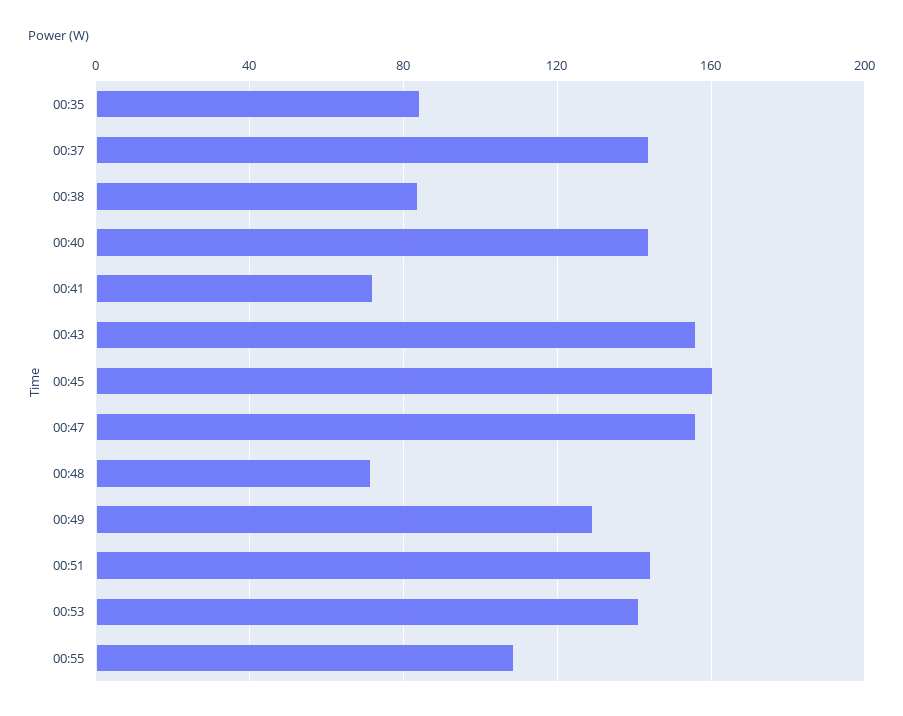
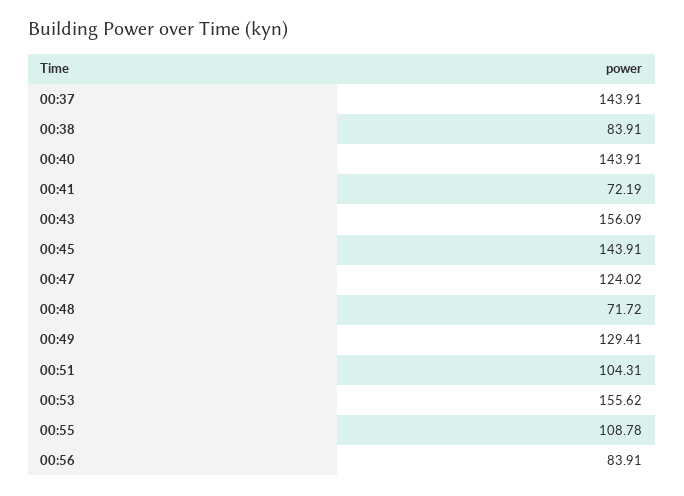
00:35: 85 -> none
00:45: 160 -> 143.91
00:47: 155 -> 124.02
00:51: 145 -> 104.31
00:53: 140 -> 155.62
00:56: none -> 83.91

